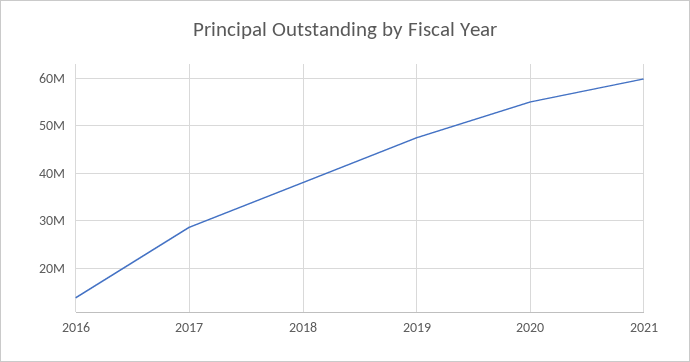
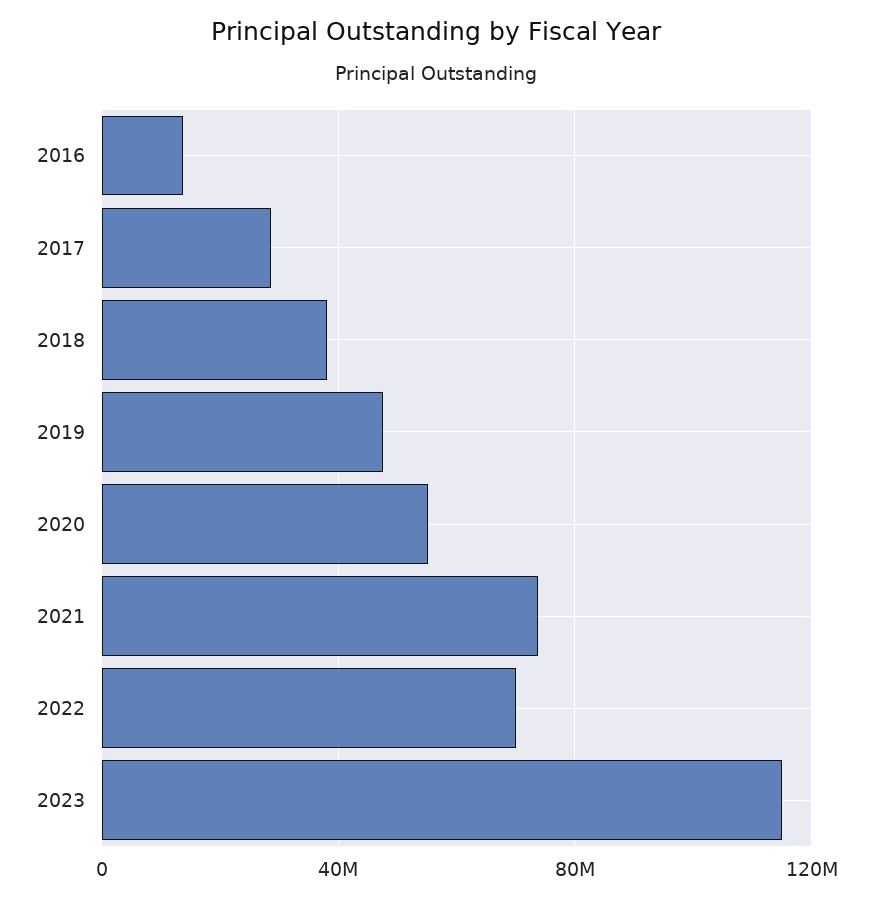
2021: 60000000 -> 75000000
2022: none -> 70000000
2023: none -> 115000000

